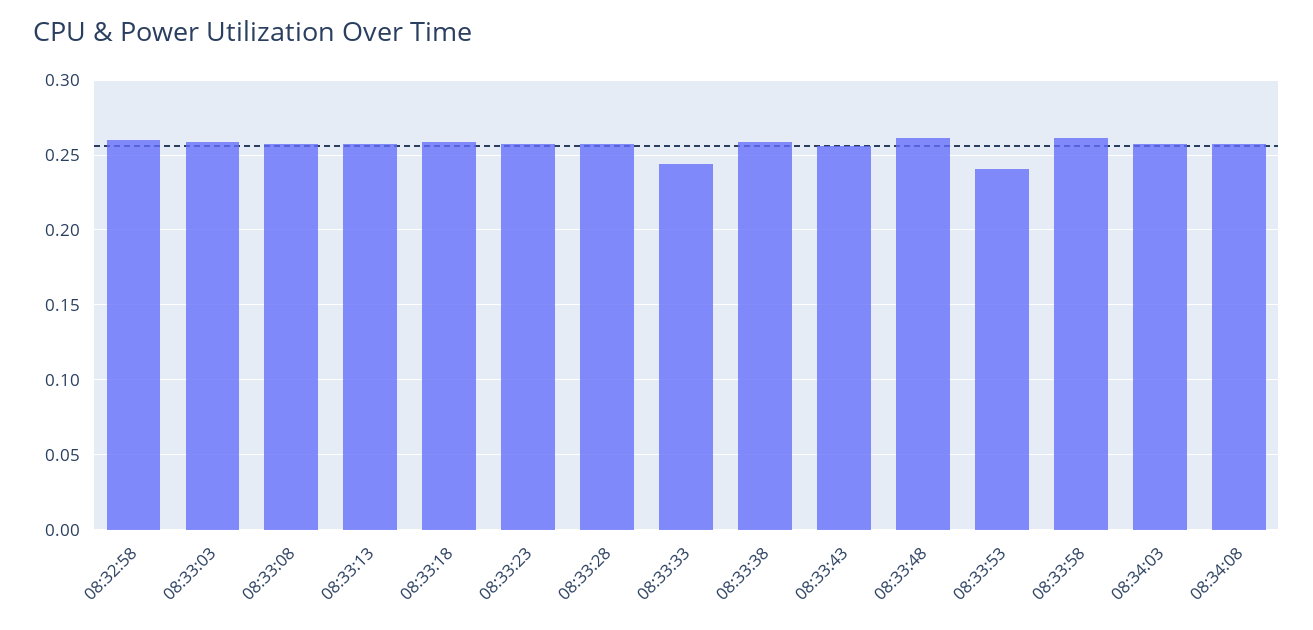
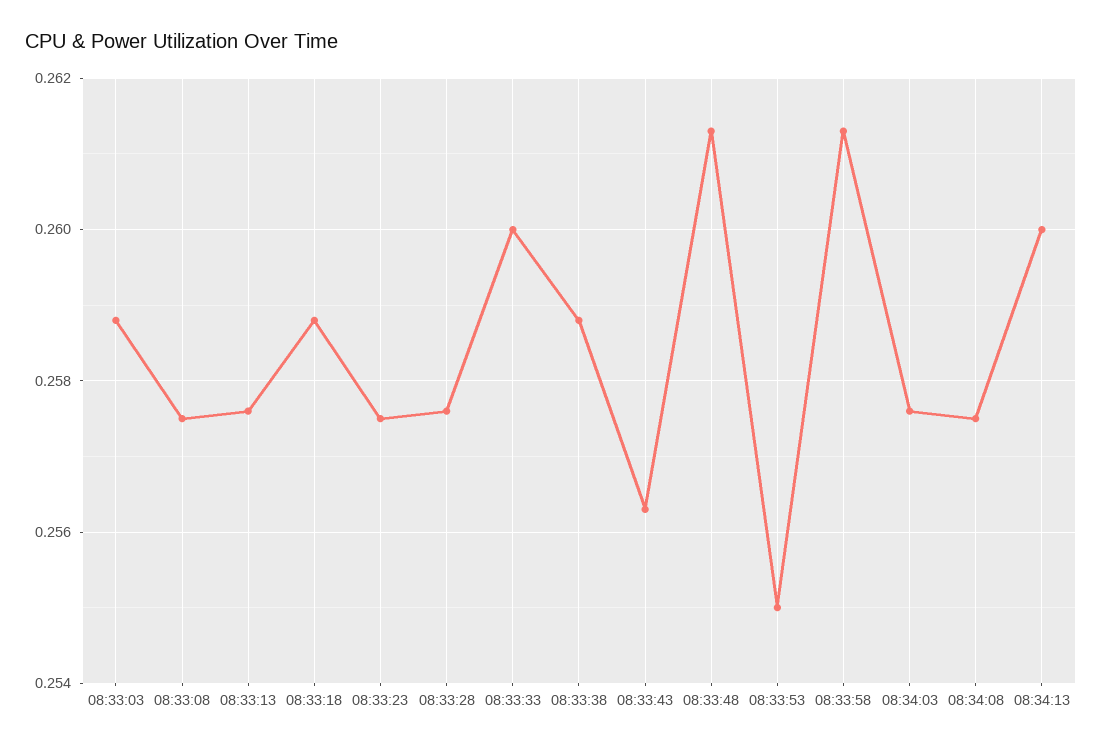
08:32:58: 0.26 -> none
08:33:33: 0.245 -> 0.26
08:33:53: 0.24 -> 0.255
08:34:13: none -> 0.26

